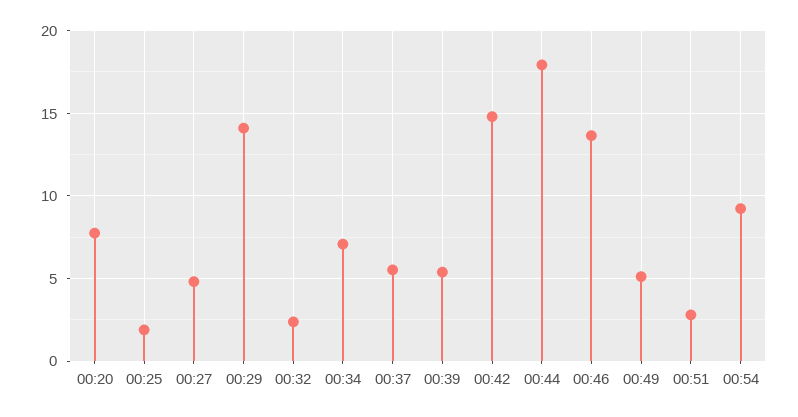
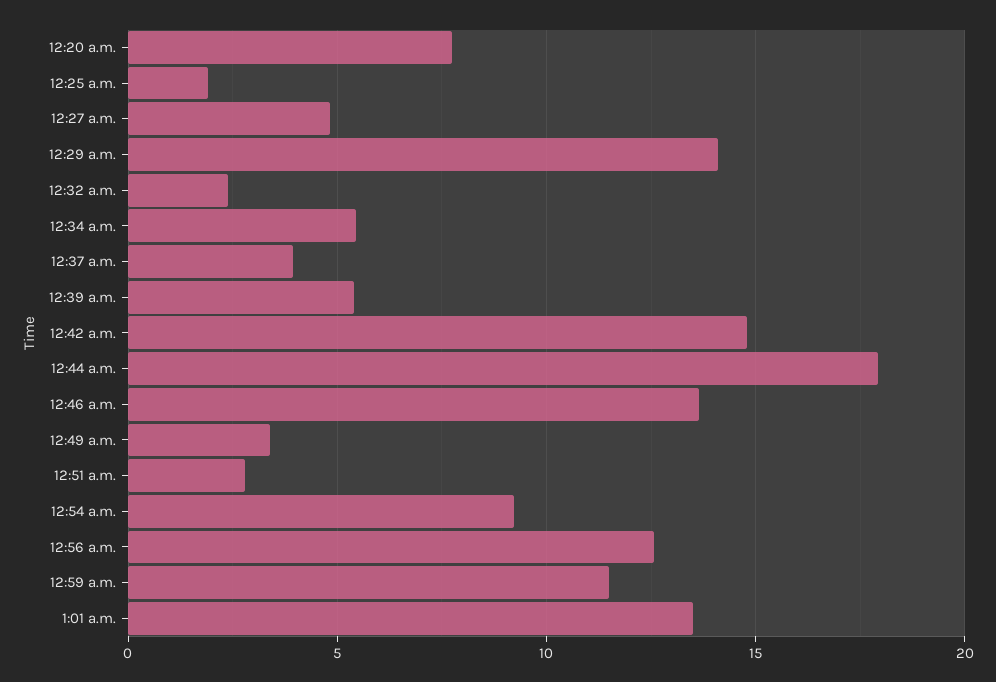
00:34: 7 -> 5.5
00:37: 5.5 -> 4
00:49: 5 -> 3.5
12:56 a.m.: none -> 12.5
12:59 a.m.: none -> 11.5
1:01 a.m.: none -> 13.5

